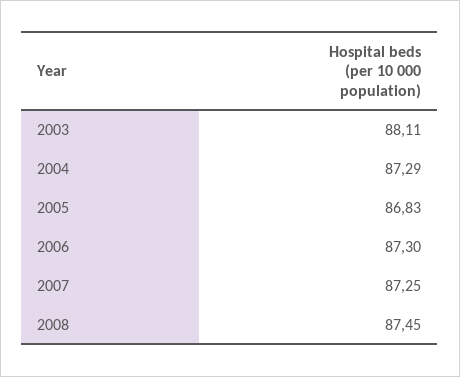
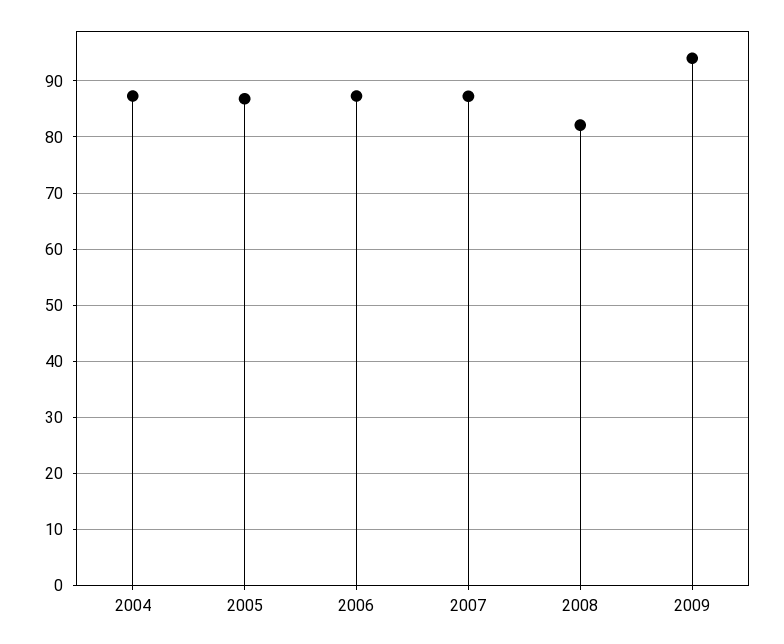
2003: 88.11 -> none
2008: 87.45 -> 82
2009: none -> 94

